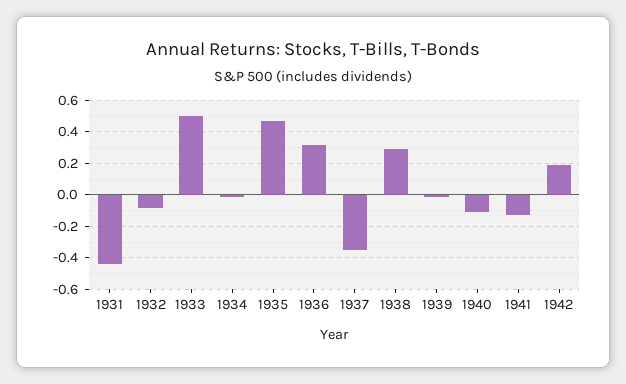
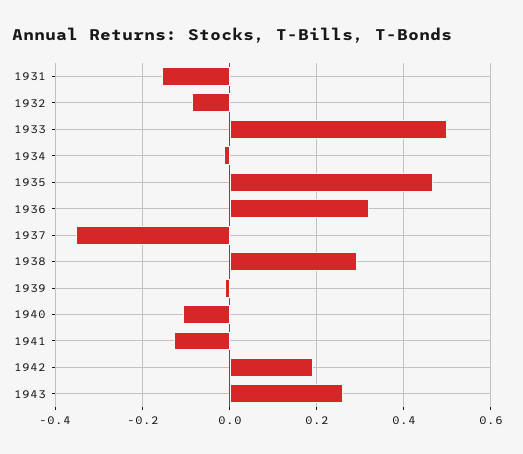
1931: -0.45 -> -0.16
1943: none -> 0.26

